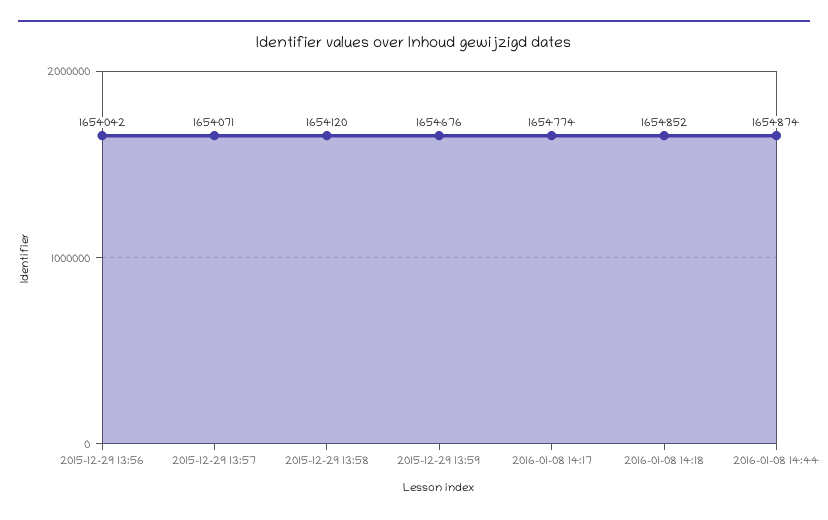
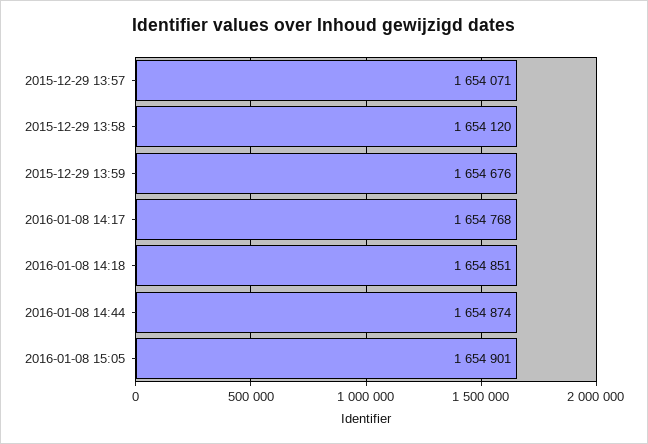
2015-12-29 13:56: 1654042 -> none
2016-01-08 14:17: 1654774 -> 1654768
2016-01-08 14:18: 1654852 -> 1654851
2016-01-08 15:05: none -> 1654901

